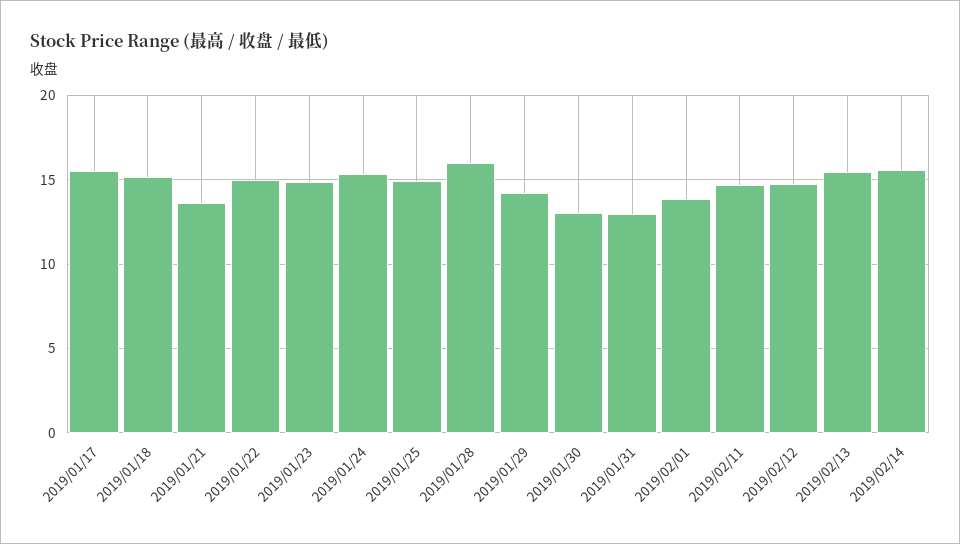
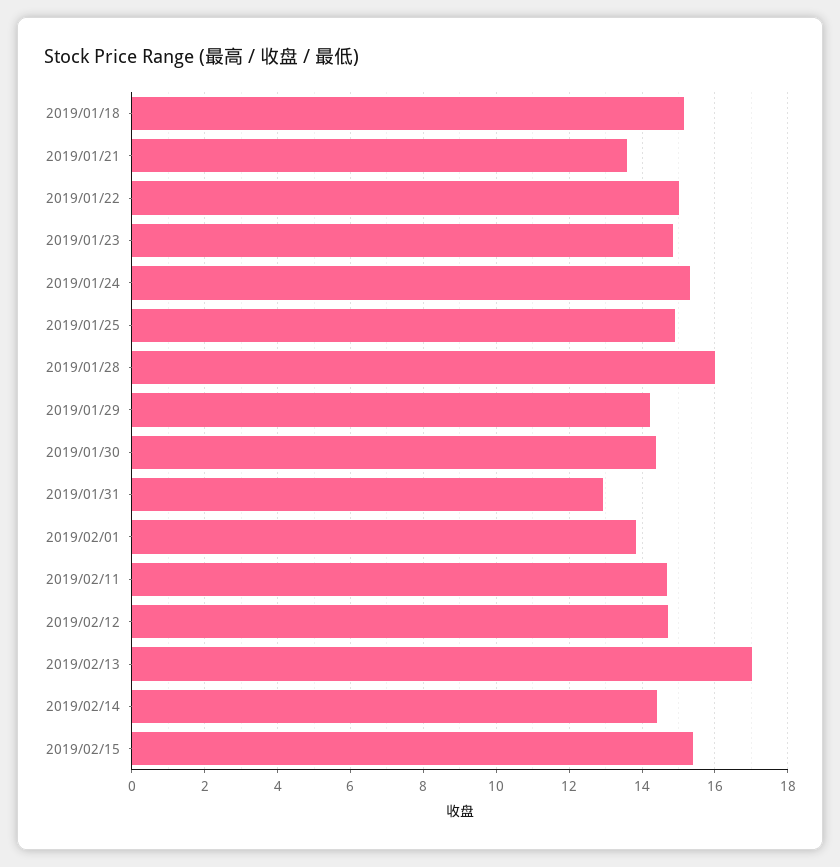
2019/01/17: 15.5 -> none
2019/01/30: 13 -> 14.4
2019/02/13: 15.5 -> 17
2019/02/14: 15.5 -> 14.4
2019/02/15: none -> 15.4

